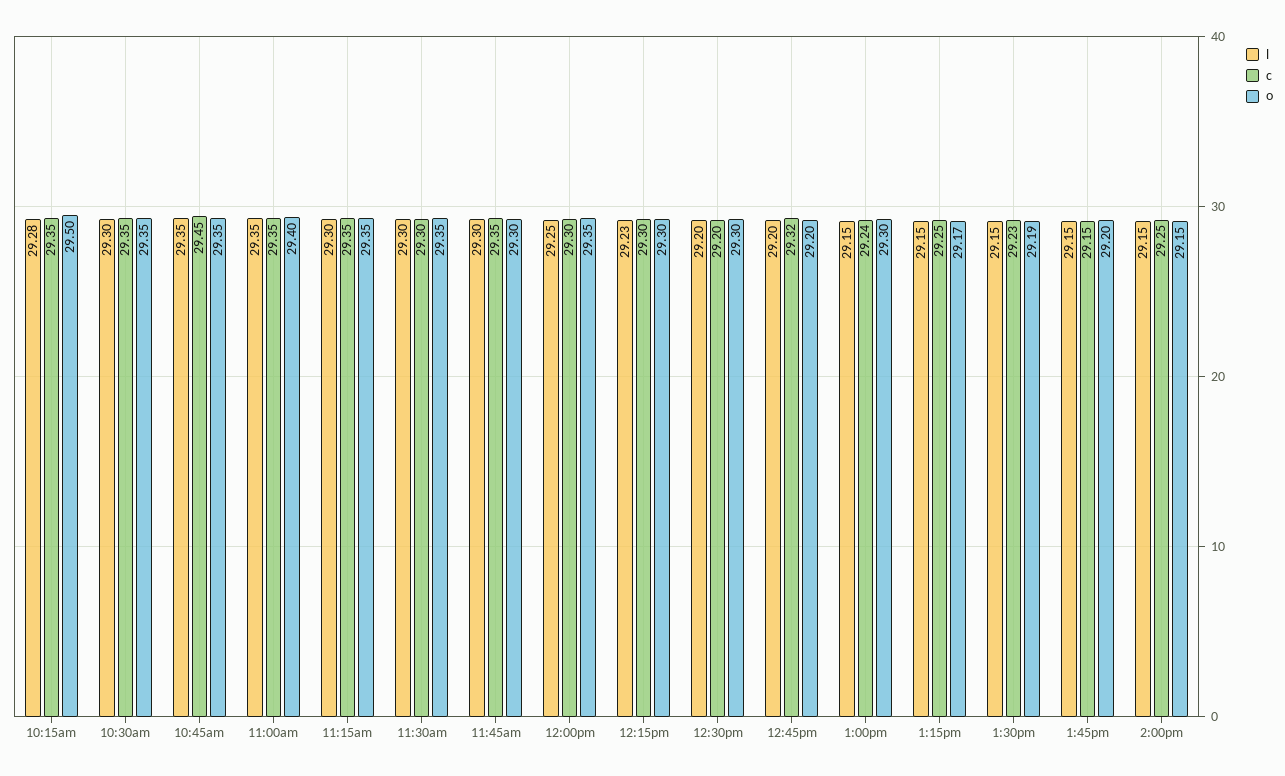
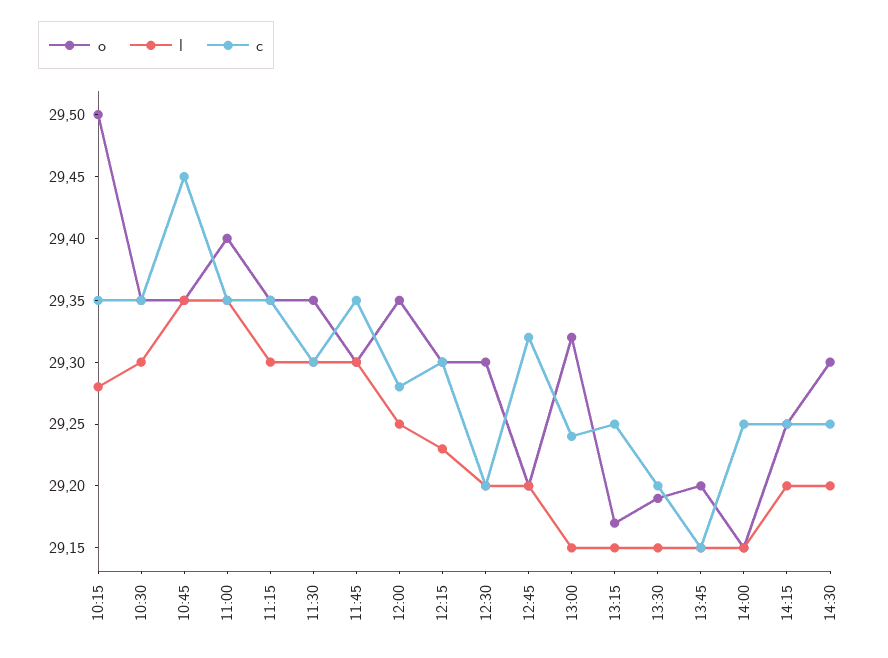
c, 12:00pm: 29.3 -> 29.28
o, 1:00pm: 29.3 -> 29.32
c, 1:30pm: 29.23 -> 29.2
o, 14:15: none -> 29.25
l, 14:15: none -> 29.2
c, 14:15: none -> 29.25
o, 14:30: none -> 29.3
l, 14:30: none -> 29.2
c, 14:30: none -> 29.25

